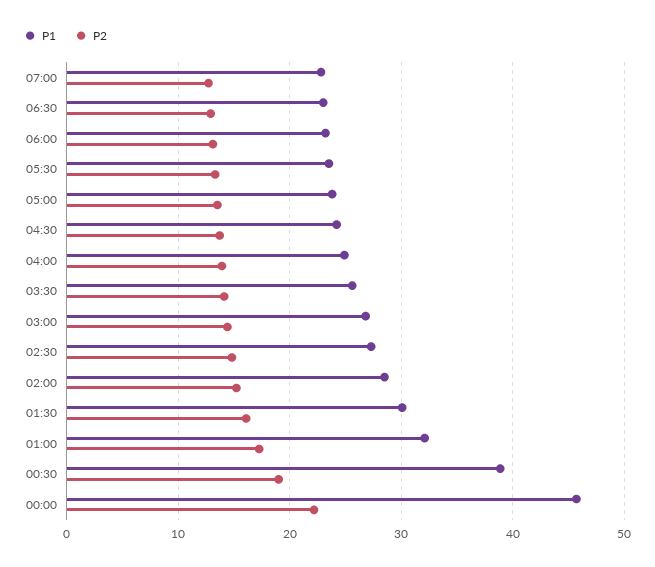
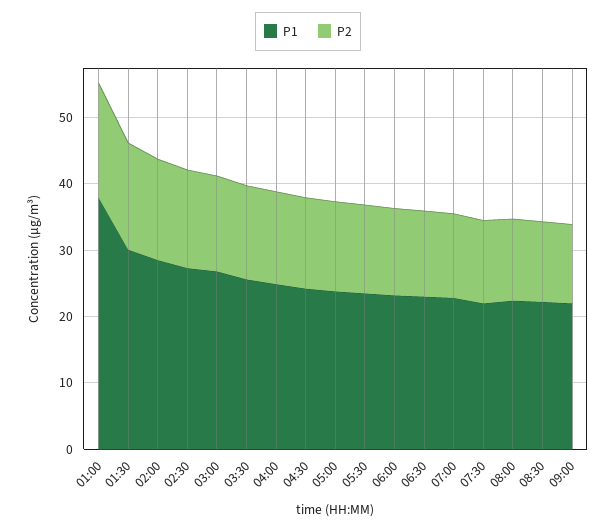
P1, 01:00: 32 -> 38
P1, 00:30: 39 -> none
P2, 00:30: 19 -> none
P1, 00:00: 46 -> none
P2, 00:00: 22 -> none
P1, 07:30: none -> 22
P2, 07:30: none -> 12
P1, 08:00: none -> 22
P2, 08:00: none -> 12
P1, 08:30: none -> 22
P2, 08:30: none -> 12
P1, 09:00: none -> 22
P2, 09:00: none -> 12

